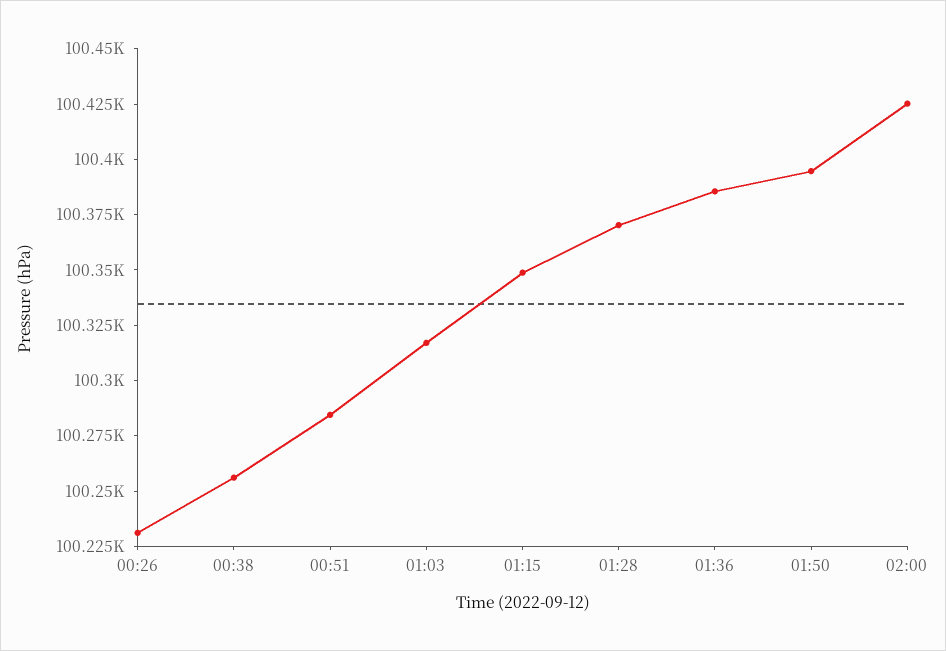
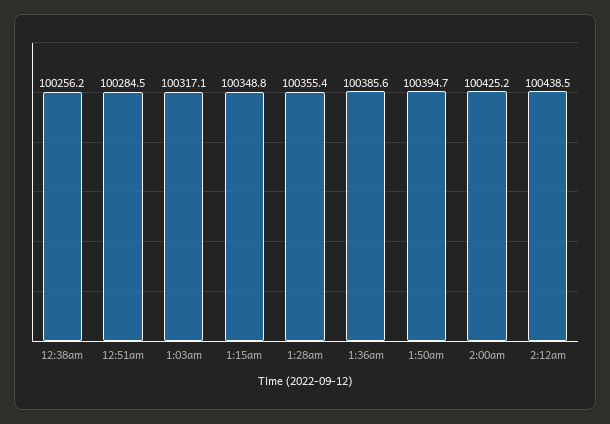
00:26: 100230 -> none
01:28: 100370 -> 100355.4
2:12am: none -> 100438.5

